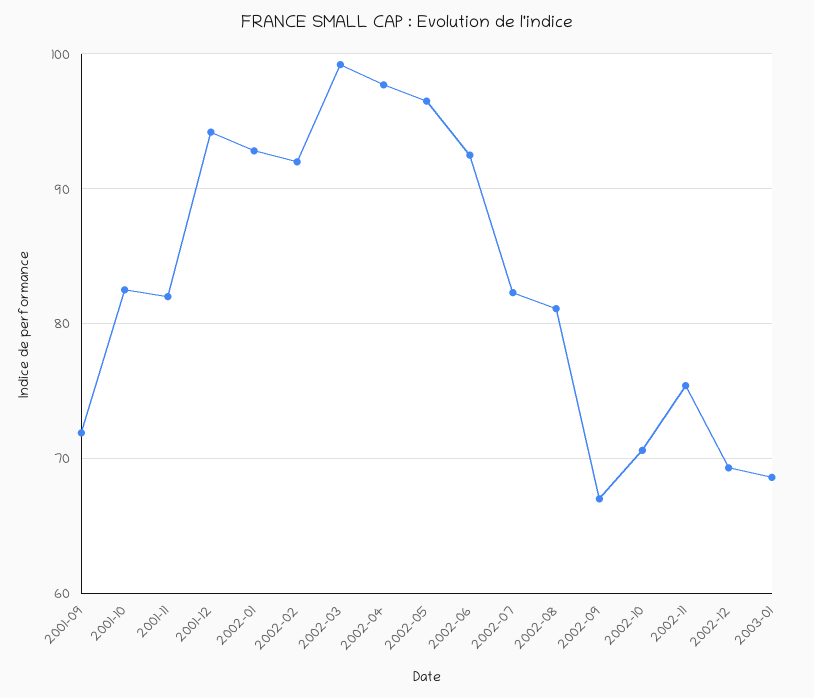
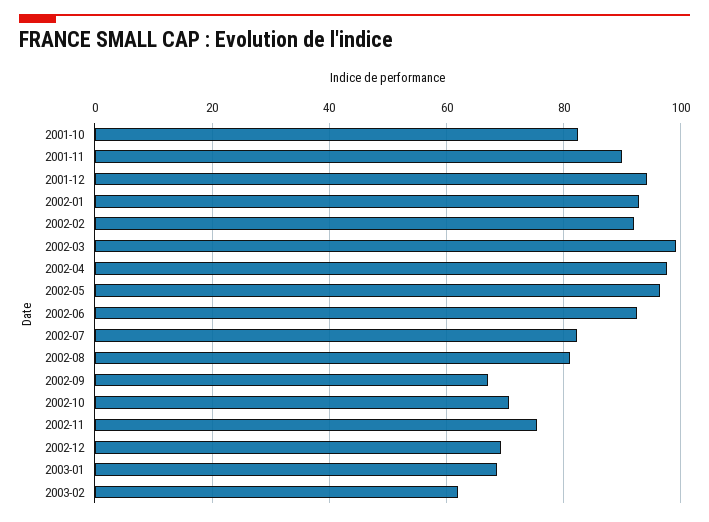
2001-09: 72 -> none
2001-11: 82 -> 90
2003-02: none -> 62

